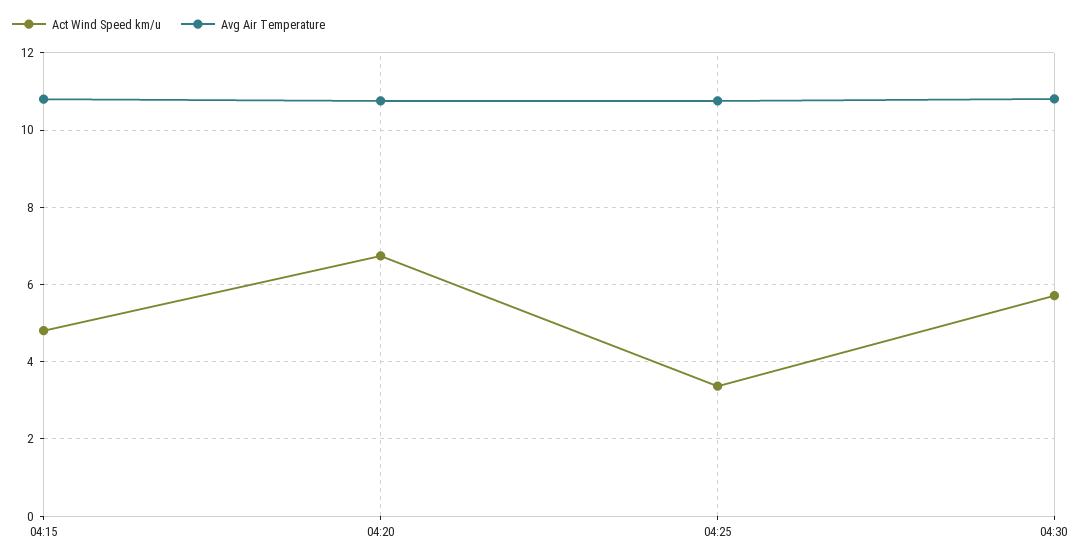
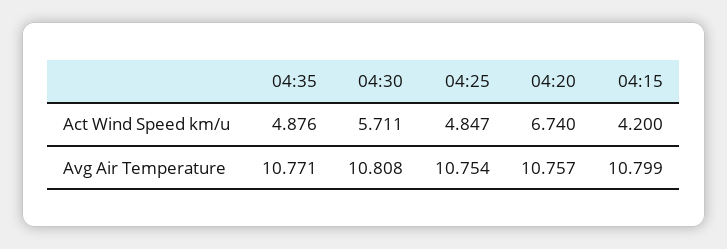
Act Wind Speed km/u, 04:15: 4.8 -> 4.2
Act Wind Speed km/u, 04:25: 3.4 -> 4.847
Act Wind Speed km/u, 04:35: none -> 4.876
Avg Air Temperature, 04:35: none -> 10.771

